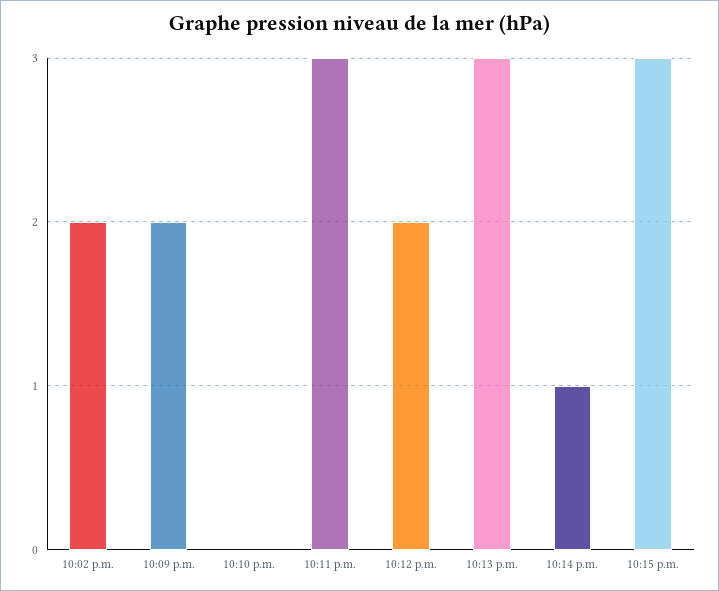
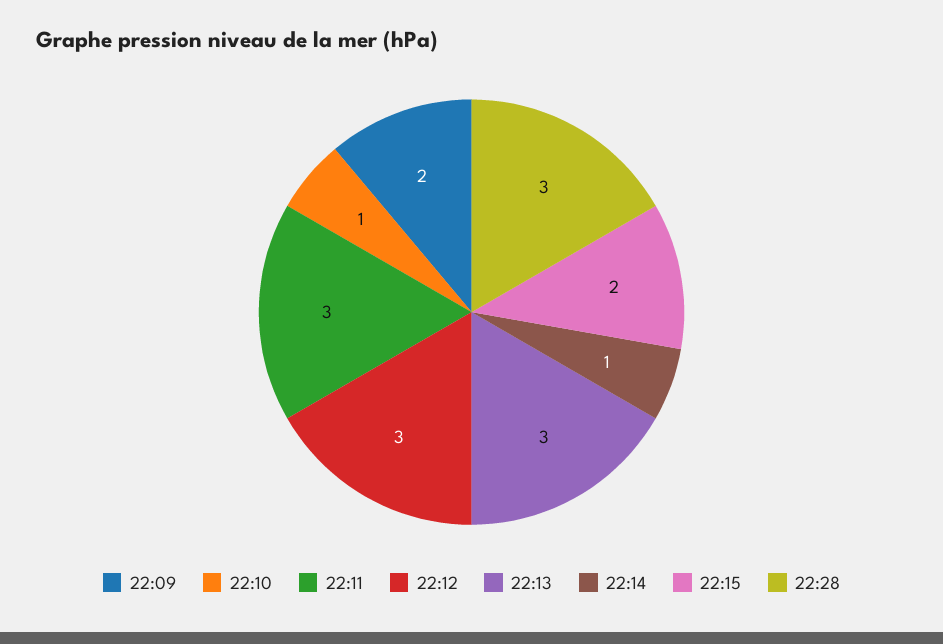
10:02 p.m.: 2 -> none
10:10 p.m.: 0 -> 1
10:12 p.m.: 2 -> 3
10:15 p.m.: 3 -> 2
22:28: none -> 3

